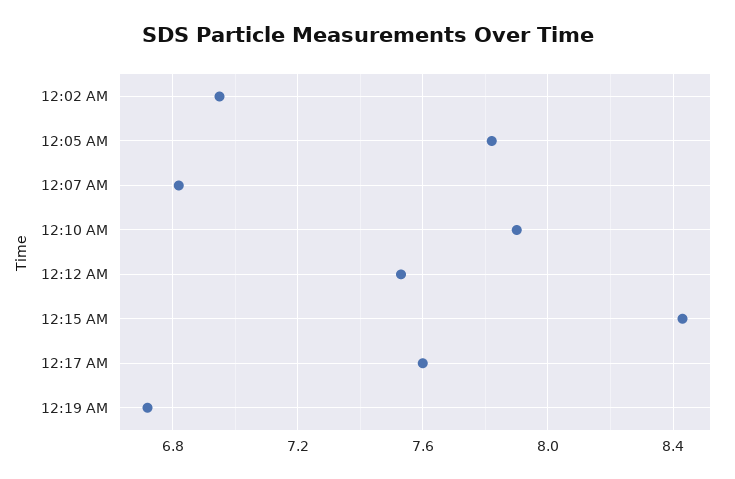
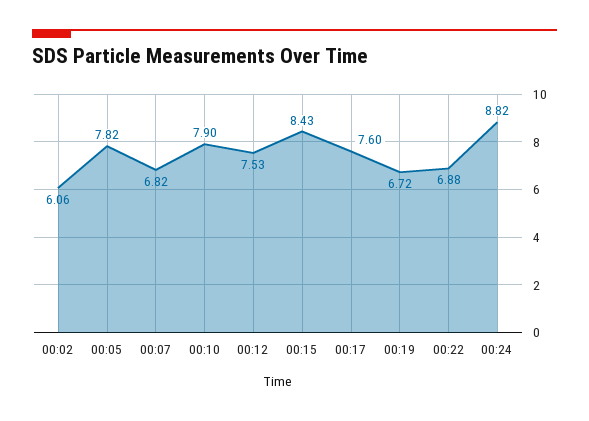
12:02 AM: 6.95 -> 6.06
00:22: none -> 6.88
00:24: none -> 8.82

